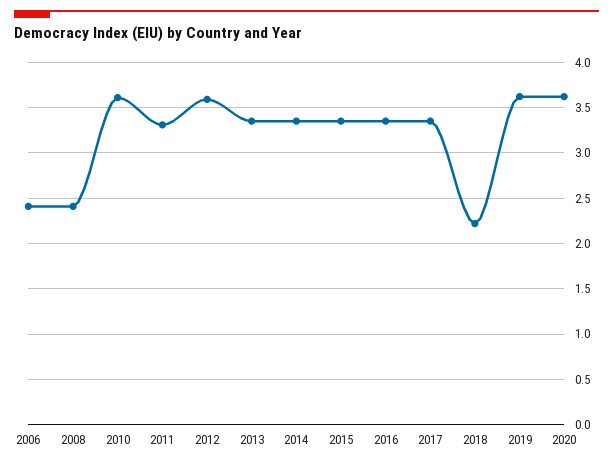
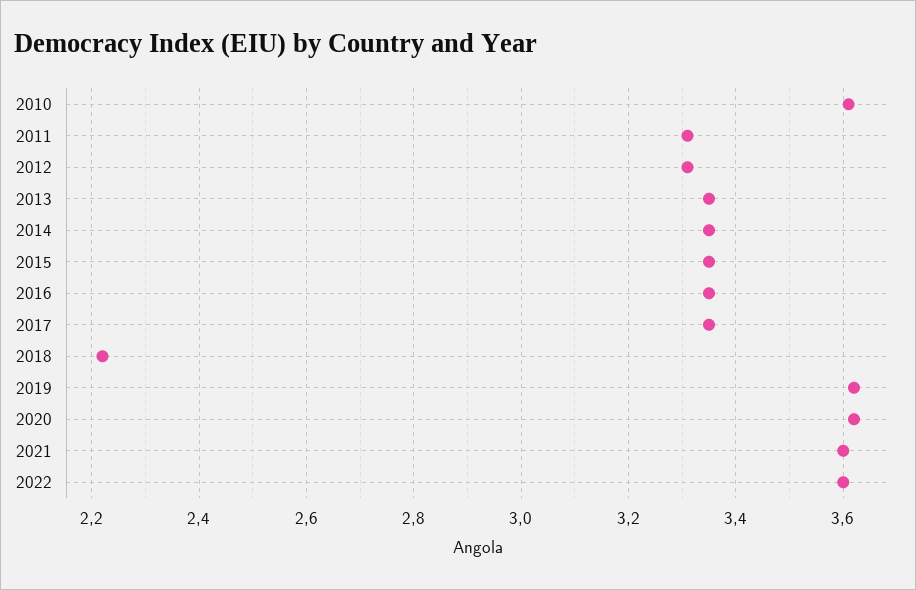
2006: 2.4 -> none
2008: 2.4 -> none
2012: 3.6 -> 3.3
2021: none -> 3.6
2022: none -> 3.6

